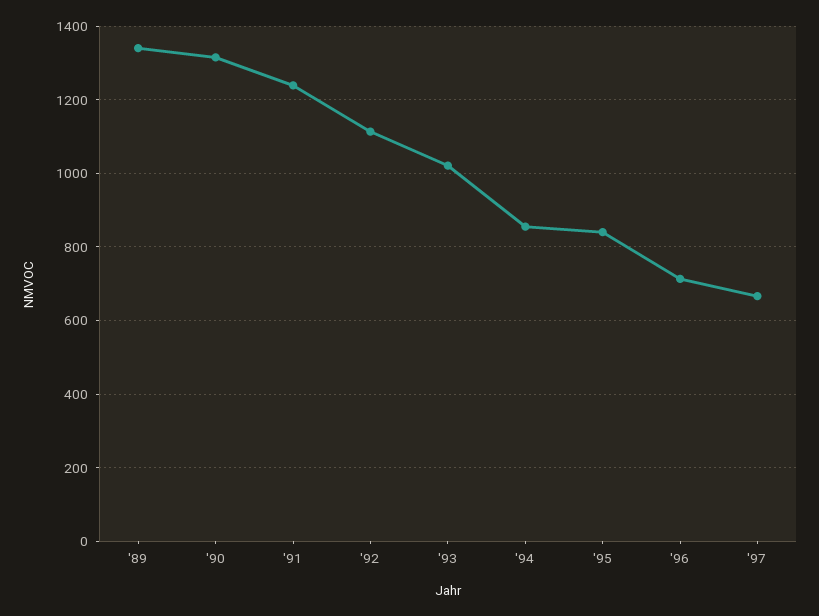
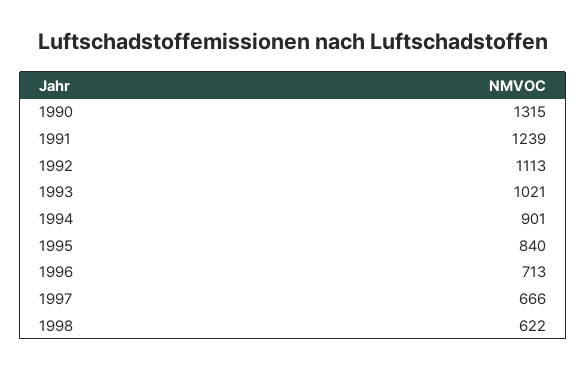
'89: 1340 -> none
'94: 860 -> 901
1998: none -> 622

